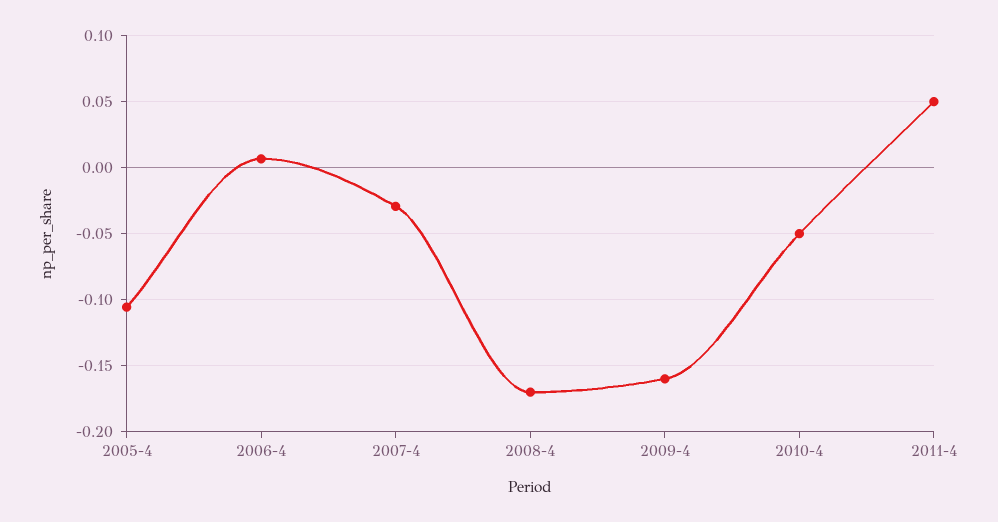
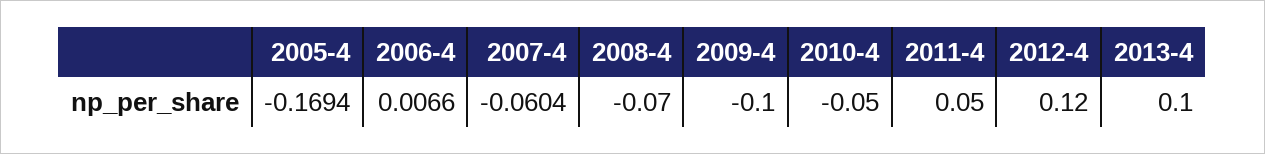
2005-4: -0.105 -> -0.1694
2007-4: -0.03 -> -0.0604
2008-4: -0.17 -> -0.07
2009-4: -0.16 -> -0.1
2012-4: none -> 0.12
2013-4: none -> 0.1

